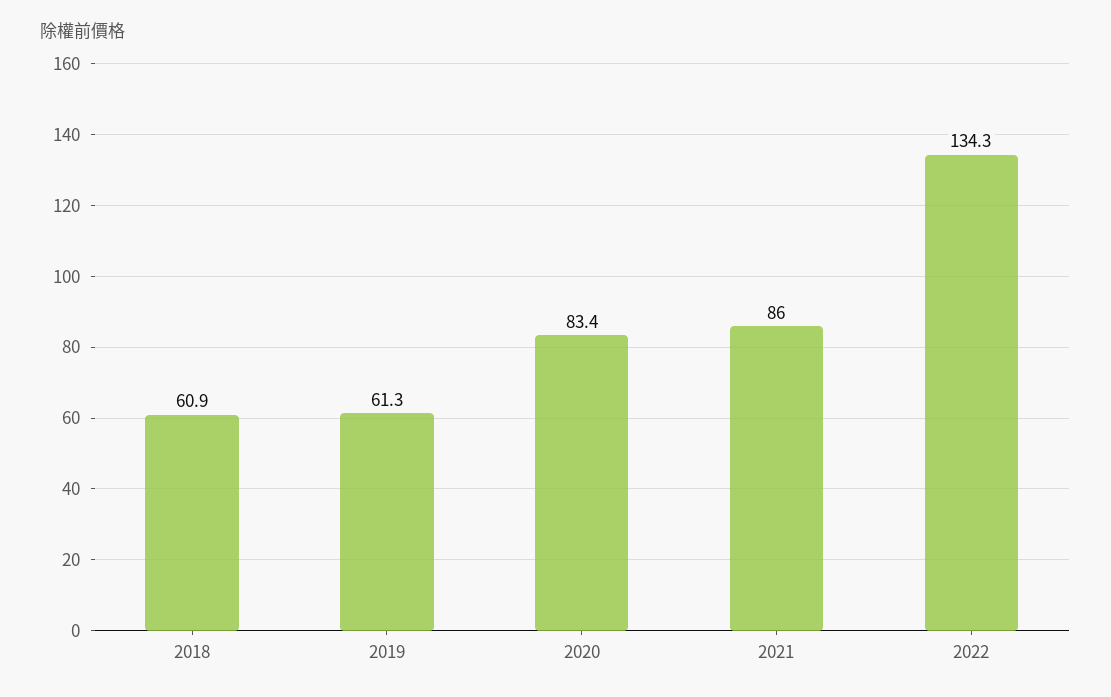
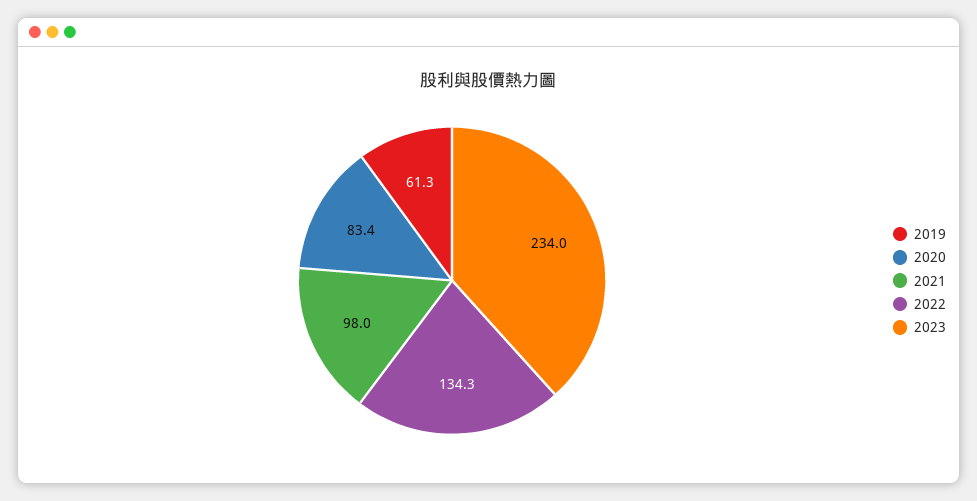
2018: 60.9 -> none
2021: 86 -> 98
2023: none -> 234

